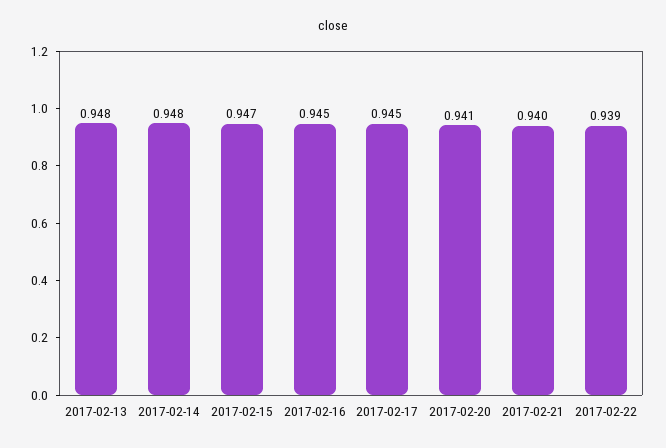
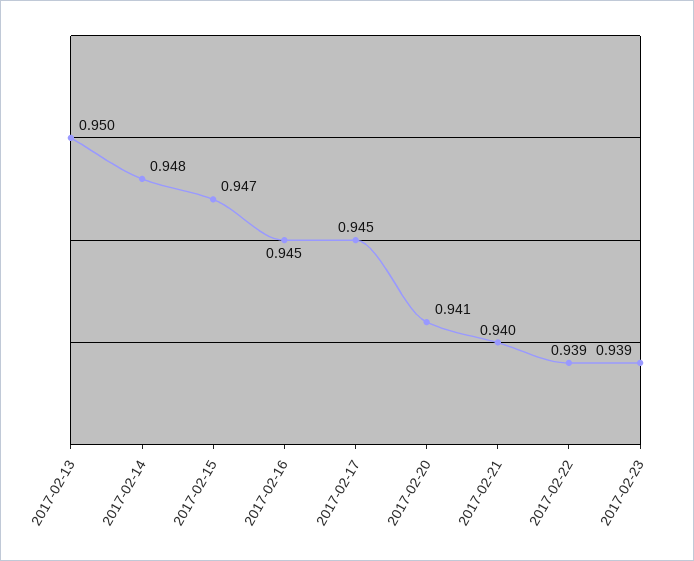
2017-02-13: 0.948 -> 0.95
2017-02-23: none -> 0.939

